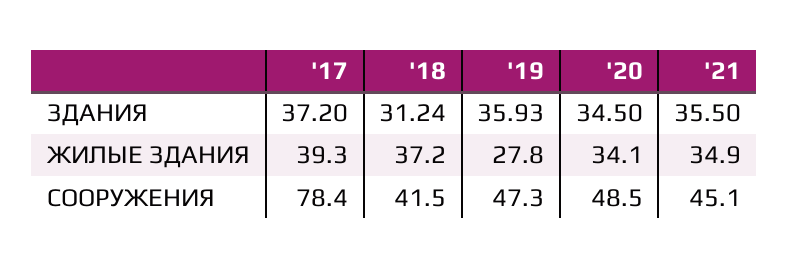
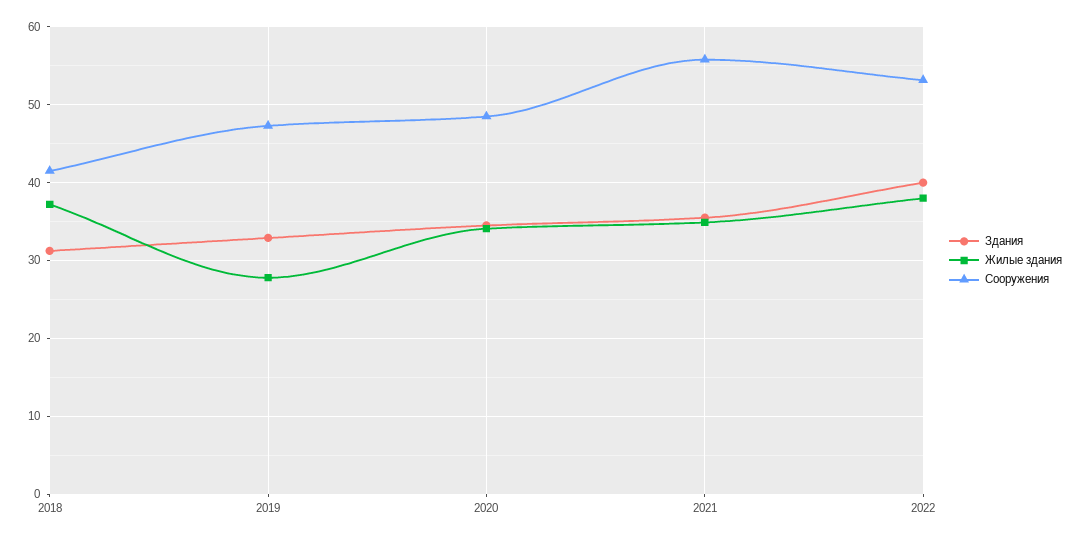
ЗДАНИЯ, '17: 37.2 -> none
ЗДАНИЯ, '19: 35.93 -> 33
ЖИЛЫЕ ЗДАНИЯ, '17: 39.3 -> none
СООРУЖЕНИЯ, '17: 78.4 -> none
СООРУЖЕНИЯ, '21: 45.1 -> 56
ЗДАНИЯ, 2022: none -> 40
ЖИЛЫЕ ЗДАНИЯ, 2022: none -> 38
СООРУЖЕНИЯ, 2022: none -> 53

